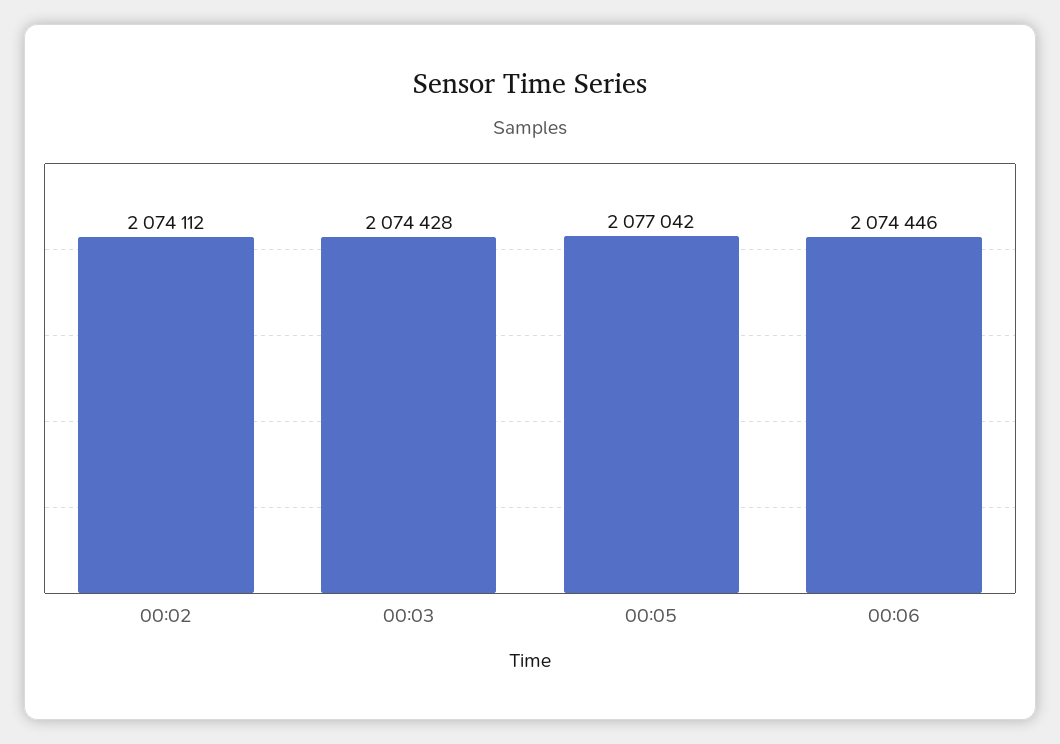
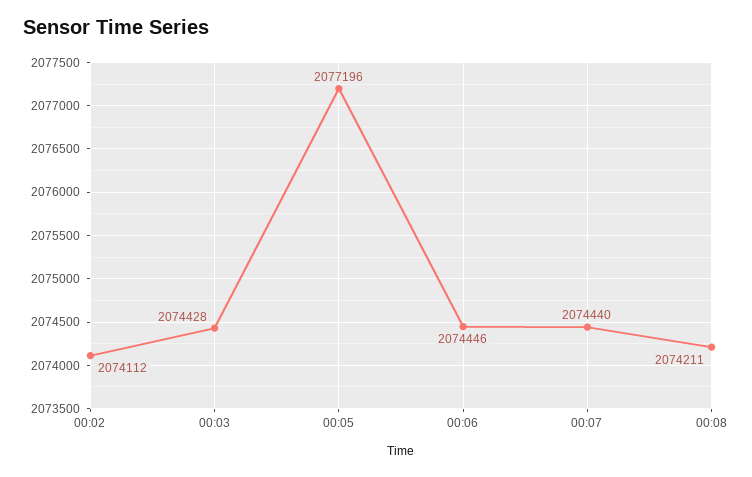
00:05: 2077042 -> 2077196
00:07: none -> 2074440
00:08: none -> 2074211

